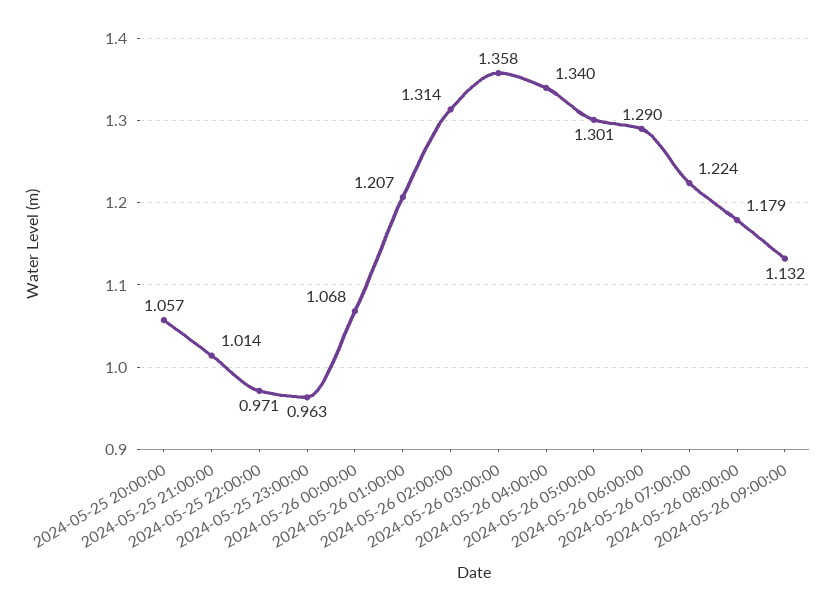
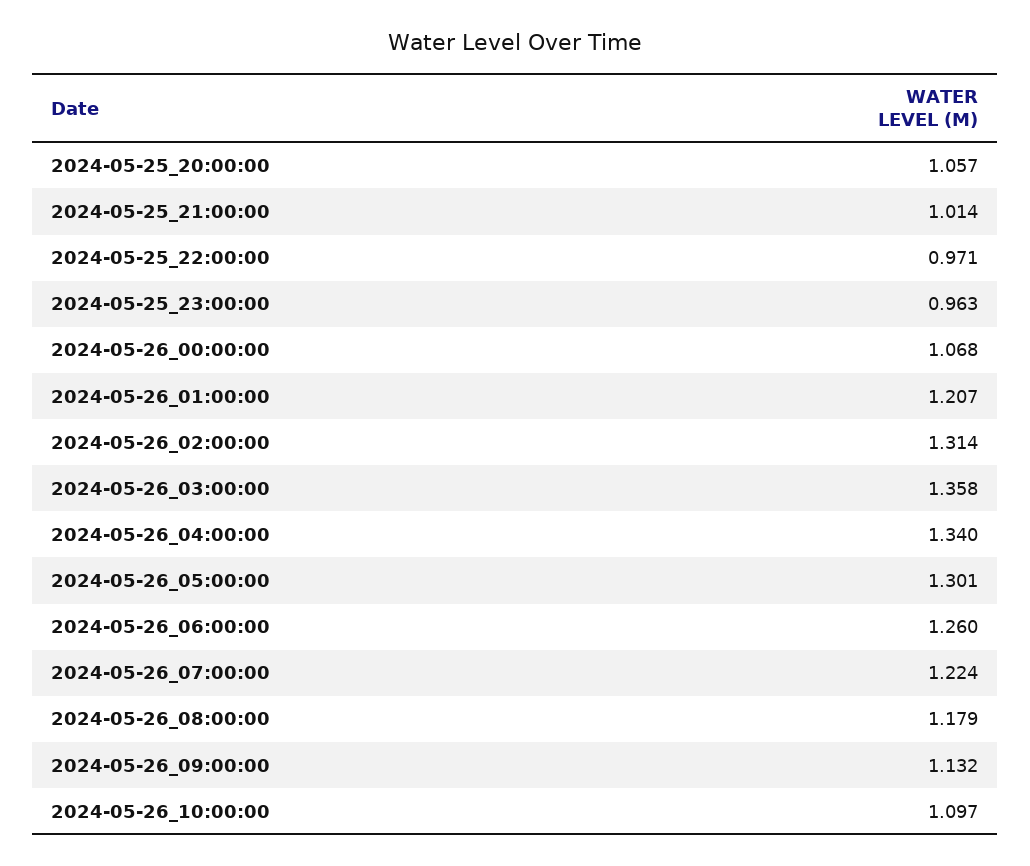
2024-05-26 06:00:00: 1.29 -> 1.26
2024-05-26_10:00:00: none -> 1.097

